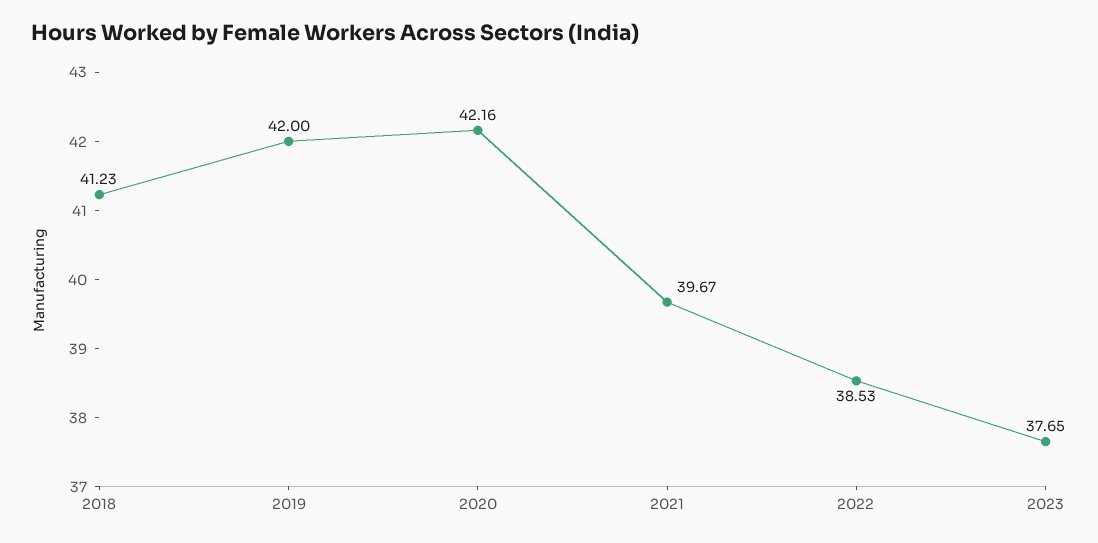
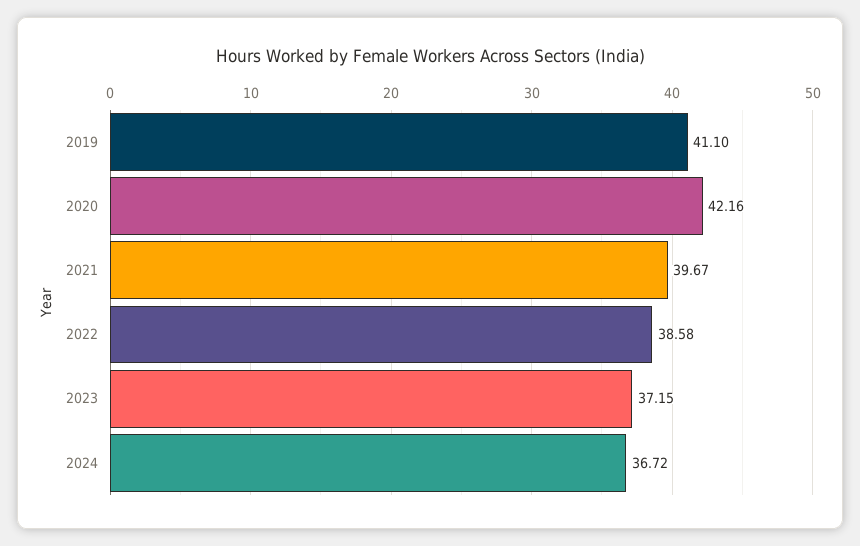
2018: 41.23 -> none
2019: 42 -> 41.1
2022: 38.53 -> 38.58
2023: 37.65 -> 37.15
2024: none -> 36.72

